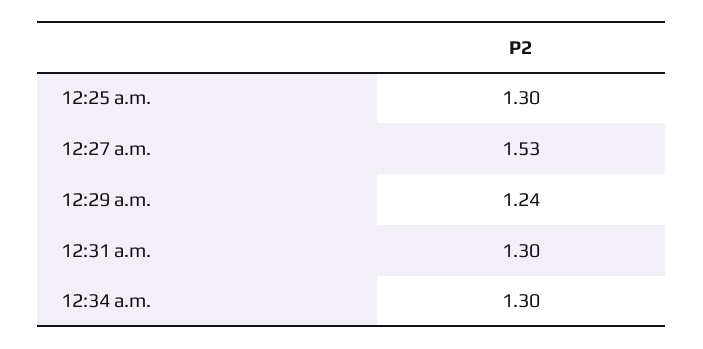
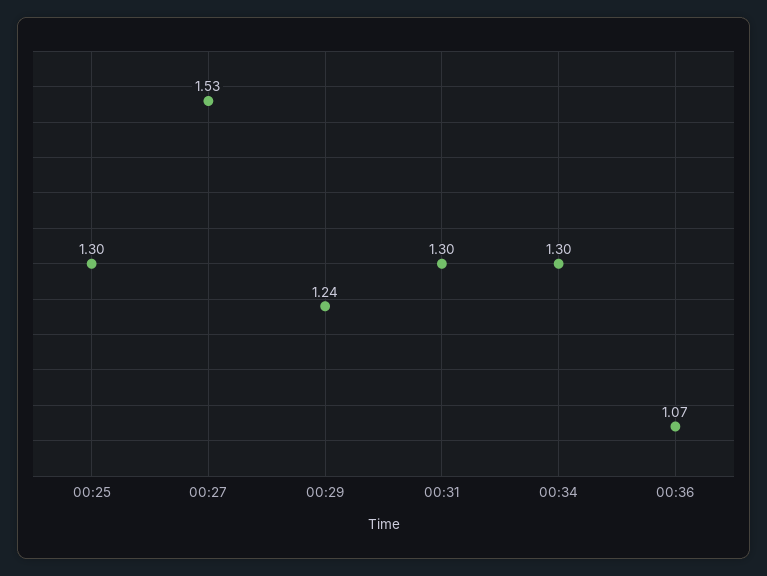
00:36: none -> 1.07

